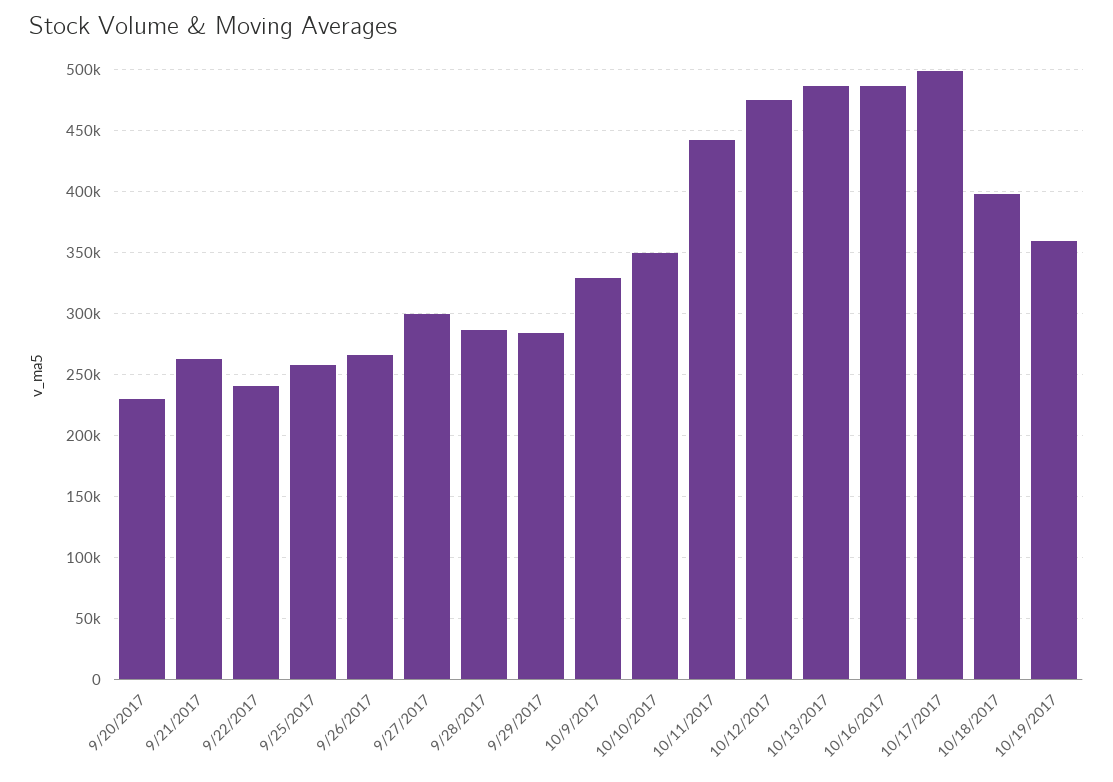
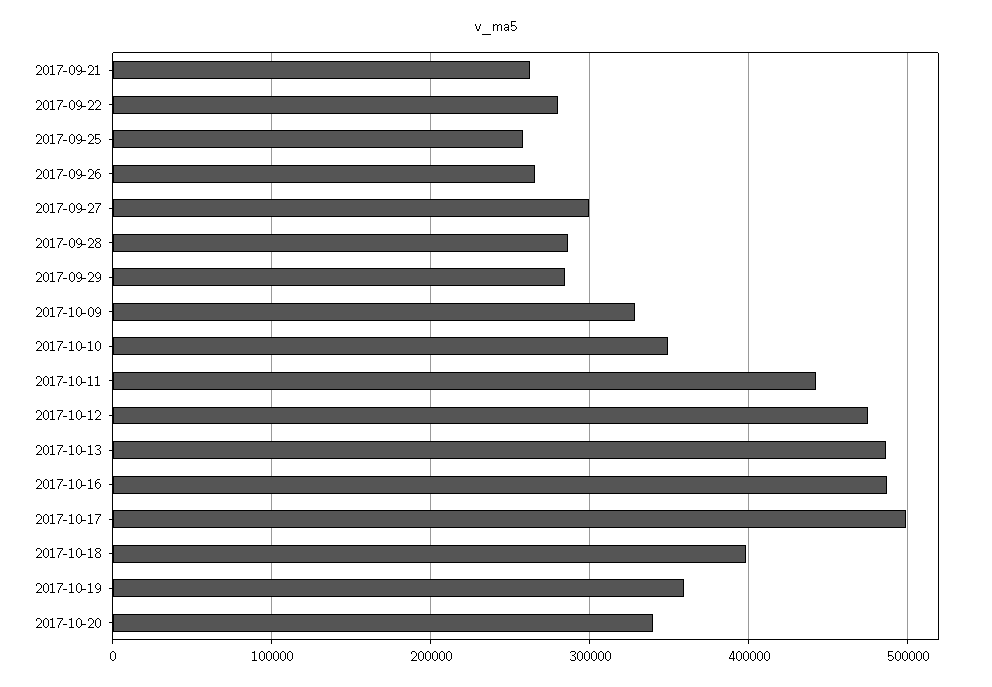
9/20/2017: 230000 -> none
9/22/2017: 240000 -> 280000
2017-10-20: none -> 340000

